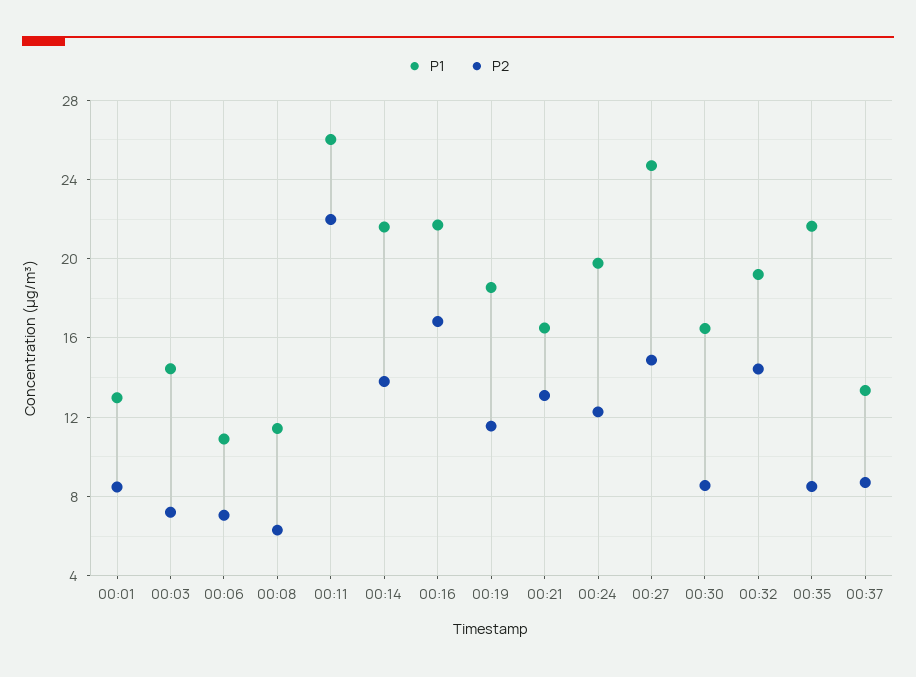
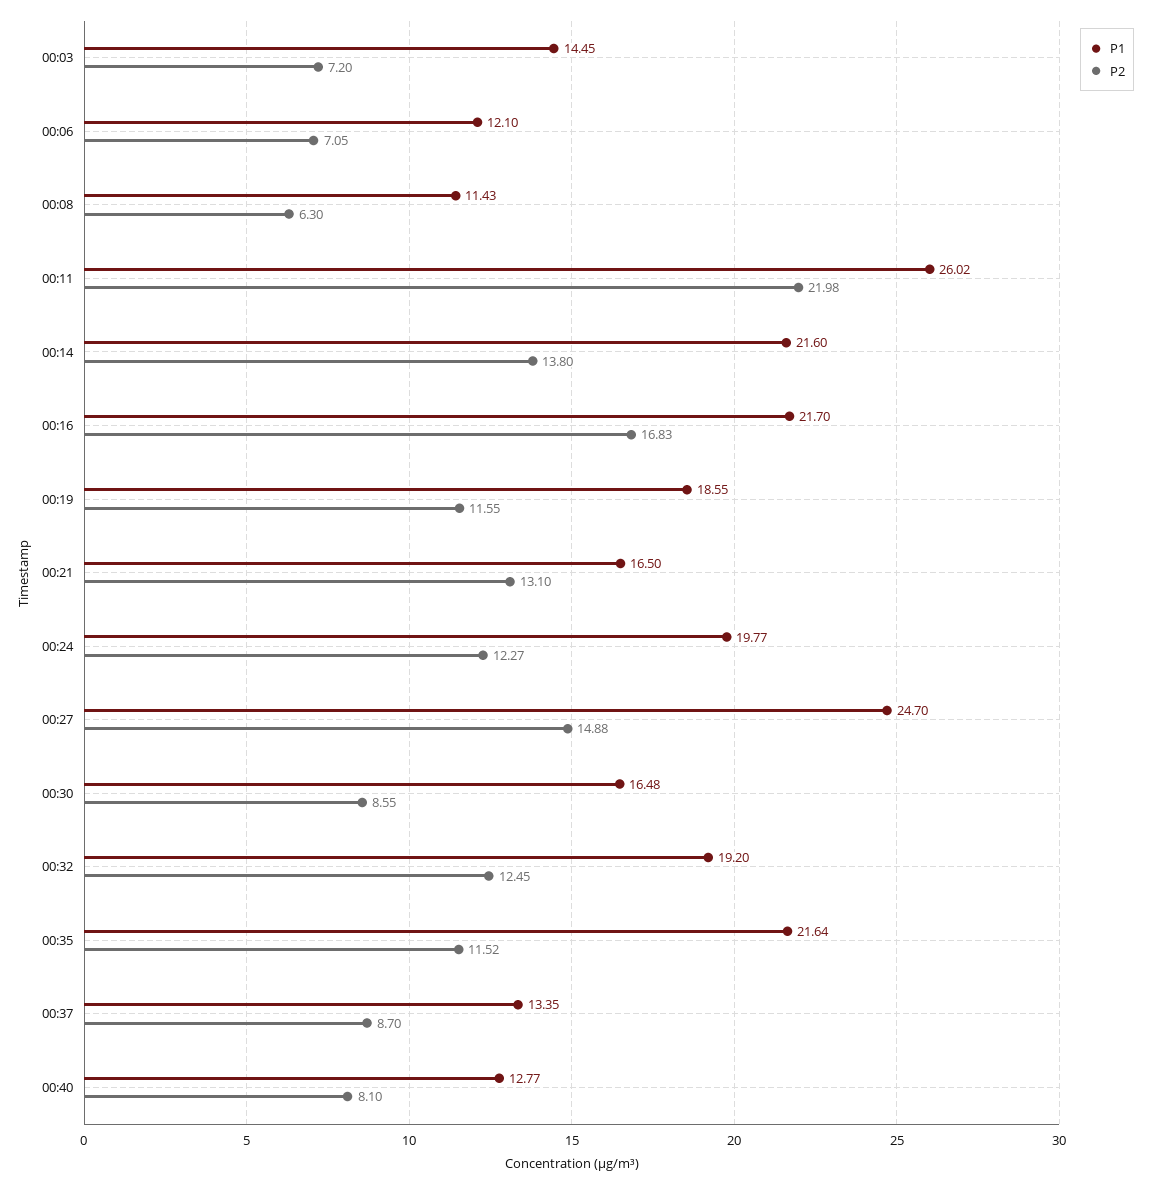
P1, 00:01: 13 -> none
P2, 00:01: 8.5 -> none
P1, 00:06: 11 -> 12.1
P2, 00:32: 14.5 -> 12.45
P2, 00:35: 8.5 -> 11.52
P1, 00:40: none -> 12.77
P2, 00:40: none -> 8.1

